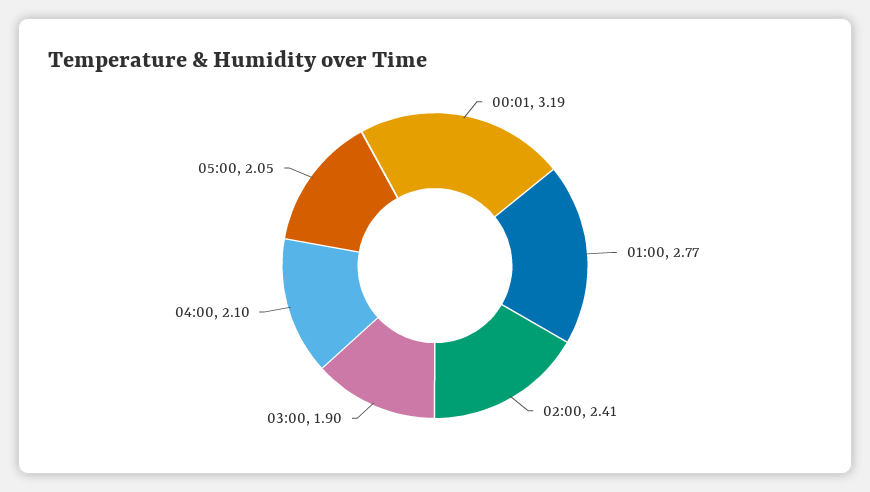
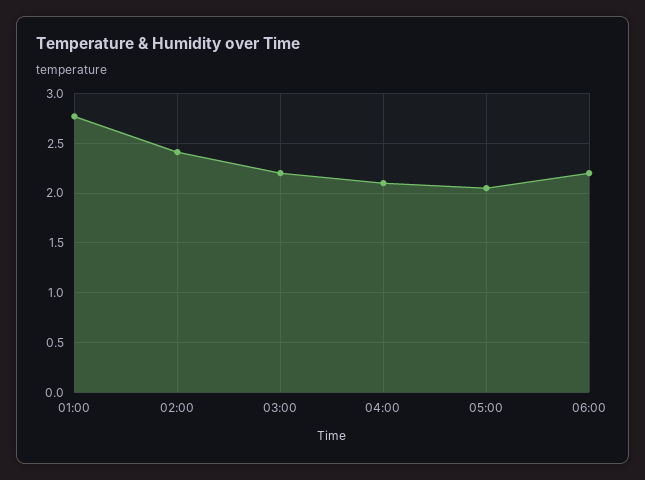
00:01: 3.19 -> none
03:00: 1.9 -> 2.2
06:00: none -> 2.2

